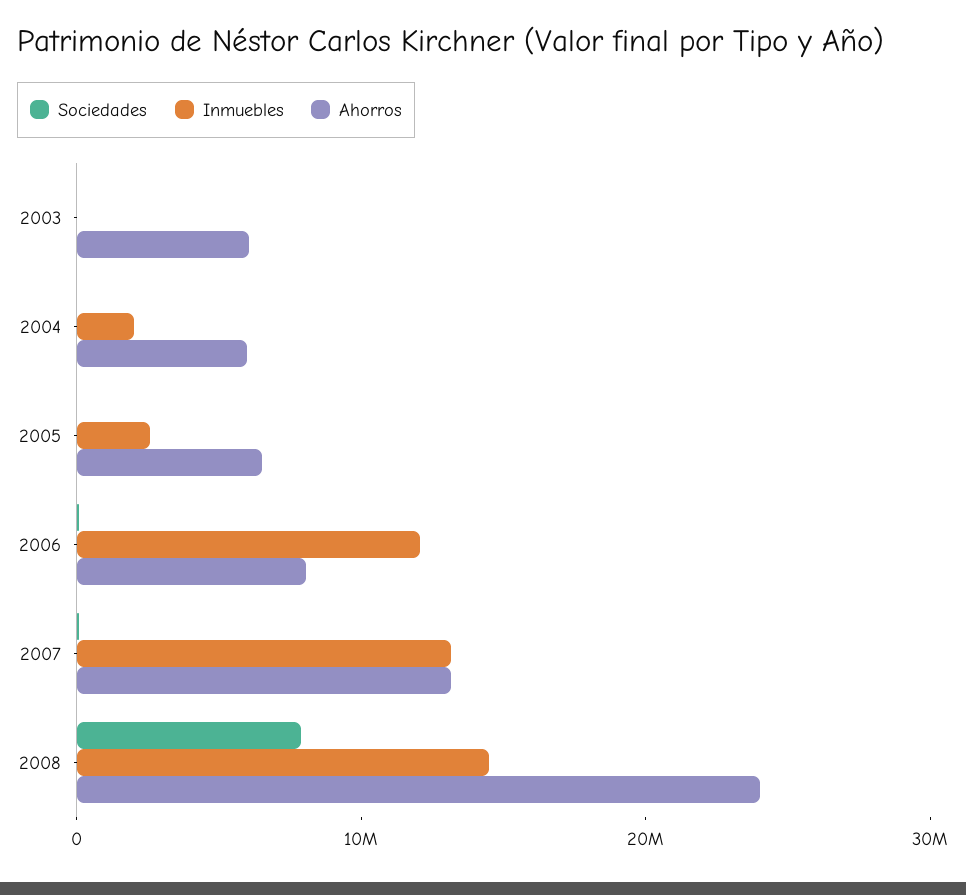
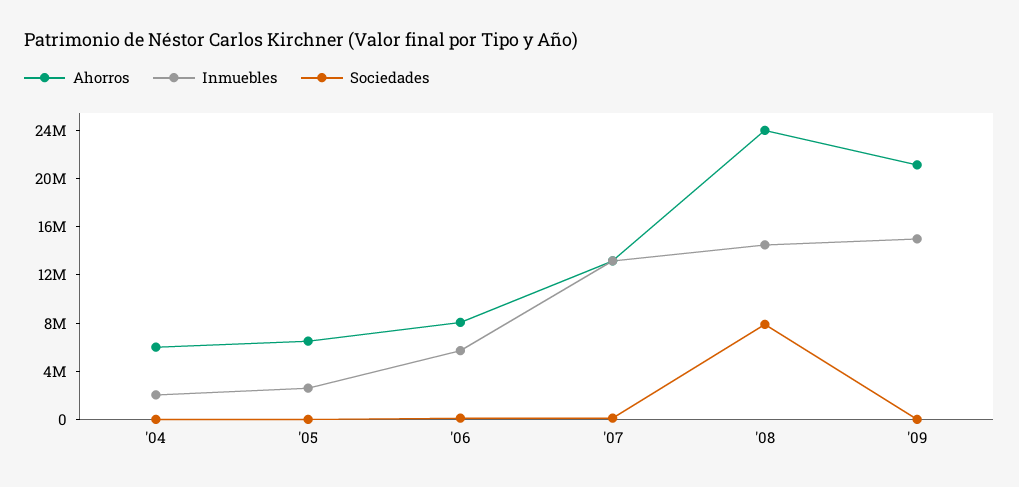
Sociedades, 2003: 0 -> none
Inmuebles, 2003: 0 -> none
Ahorros, 2003: 6000000 -> none
Inmuebles, 2006: 12000000 -> 6000000
Ahorros, '09: none -> 21000000
Inmuebles, '09: none -> 15000000
Sociedades, '09: none -> 0

